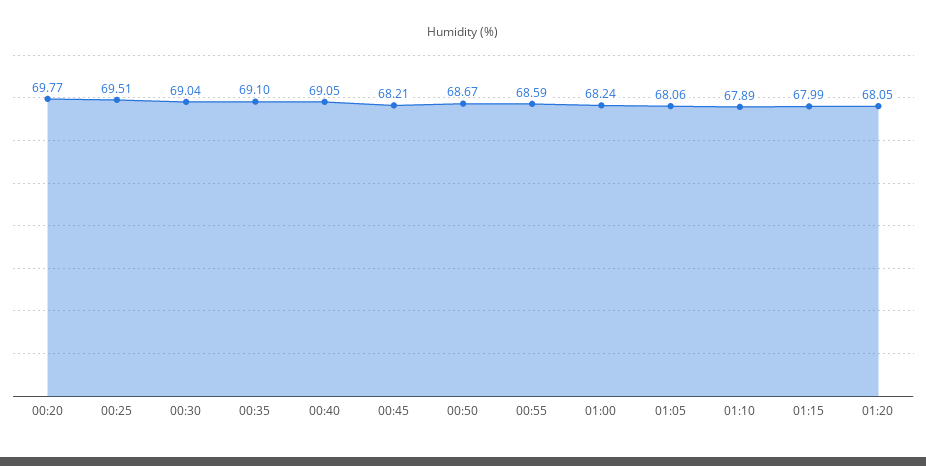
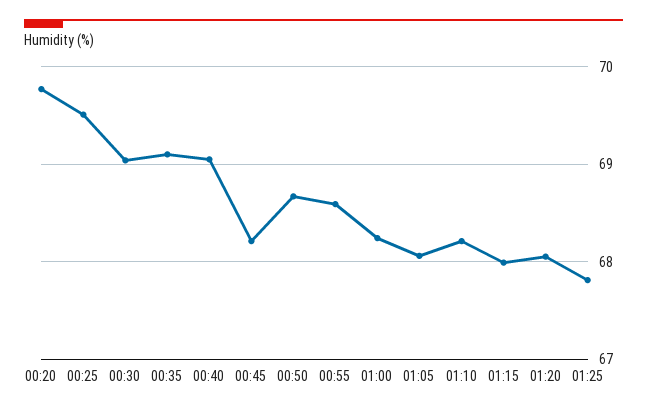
01:10: 67.89 -> 68.2
01:25: none -> 67.8

